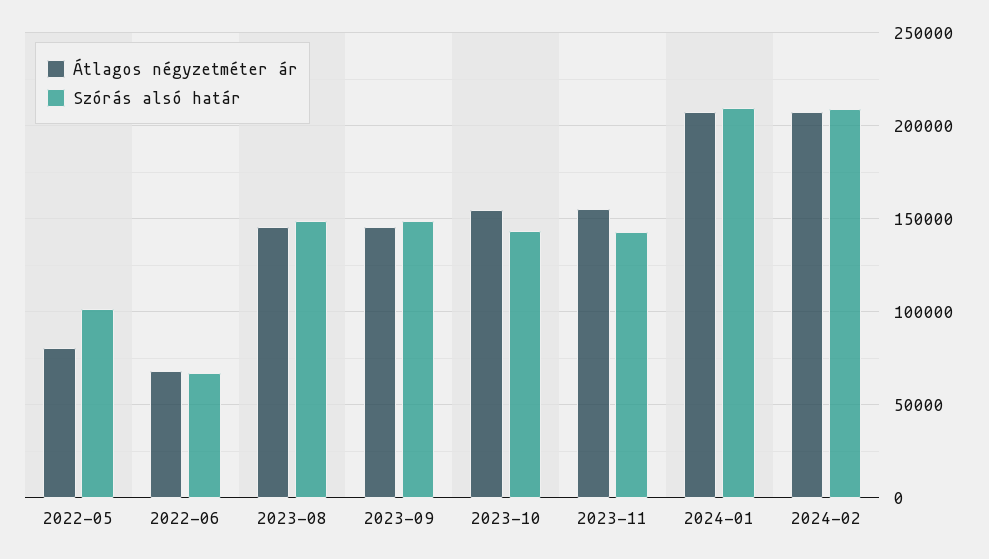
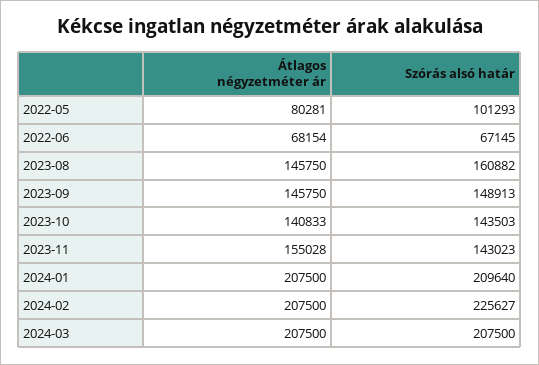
Szórás alsó határ, 2023-08: 150000 -> 160882
Átlagos négyzetméter ár, 2023-10: 155000 -> 140833
Szórás alsó határ, 2024-02: 210000 -> 225627
Átlagos négyzetméter ár, 2024-03: none -> 207500
Szórás alsó határ, 2024-03: none -> 207500

